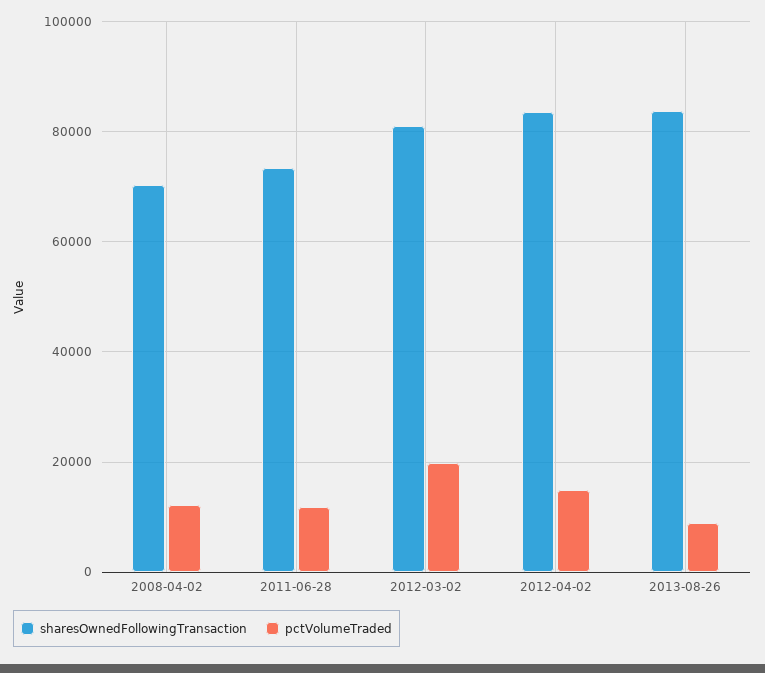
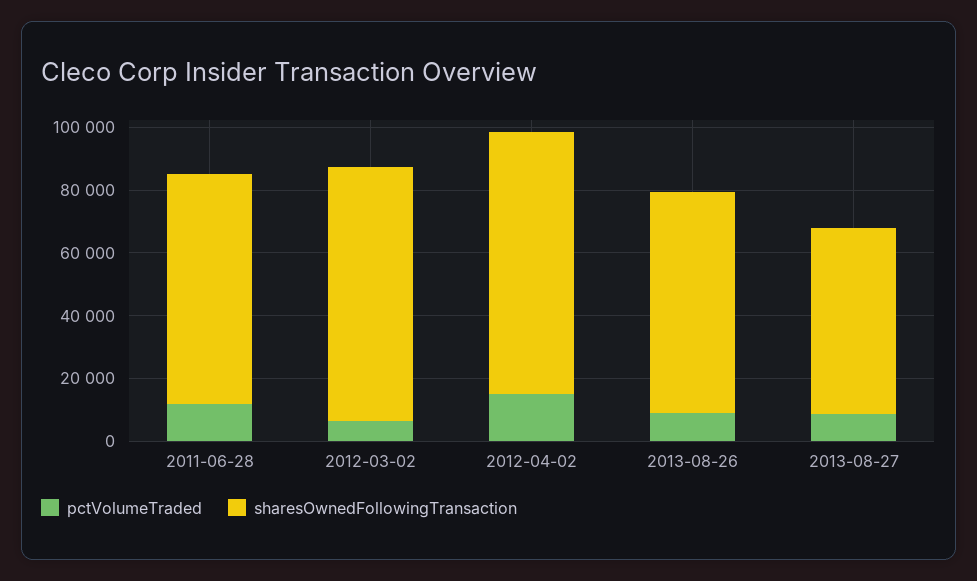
sharesOwnedFollowingTransaction, 2008-04-02: 70000 -> none
pctVolumeTraded, 2008-04-02: 12000 -> none
pctVolumeTraded, 2012-03-02: 20000 -> 5000
sharesOwnedFollowingTransaction, 2013-08-26: 84000 -> 70000
pctVolumeTraded, 2013-08-27: none -> 10000
sharesOwnedFollowingTransaction, 2013-08-27: none -> 60000

